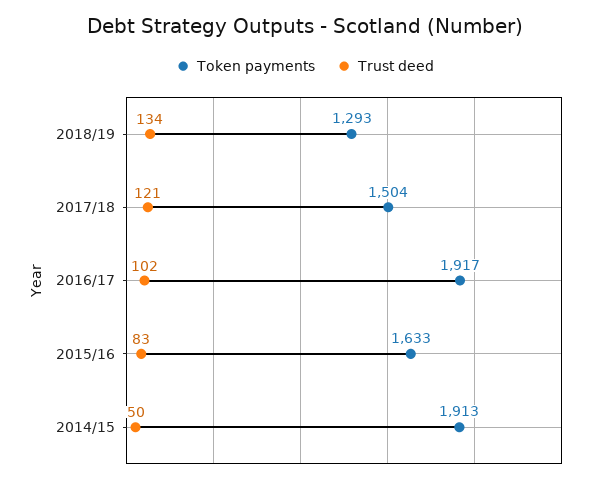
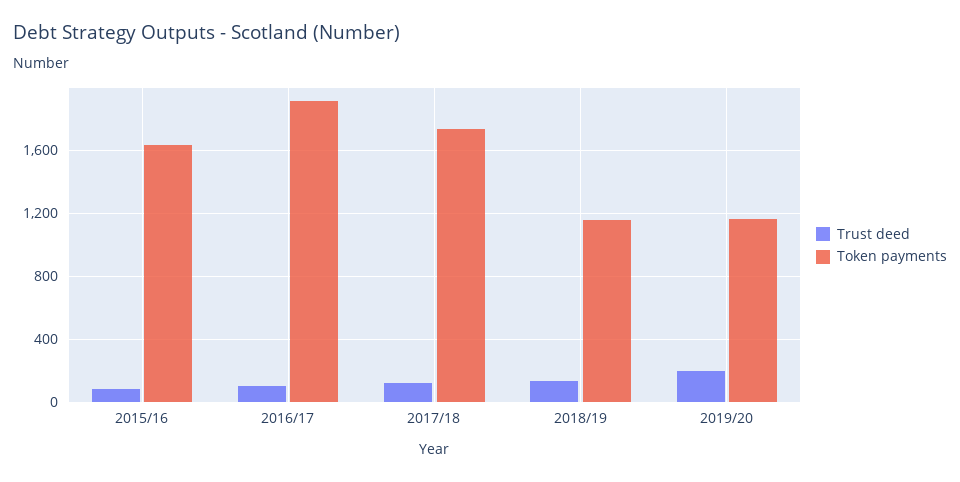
Token payments, 2018/19: 1293 -> 1150
Token payments, 2017/18: 1504 -> 1750
Token payments, 2014/15: 1913 -> none
Trust deed, 2014/15: 50 -> none
Trust deed, 2019/20: none -> 200
Token payments, 2019/20: none -> 1150

